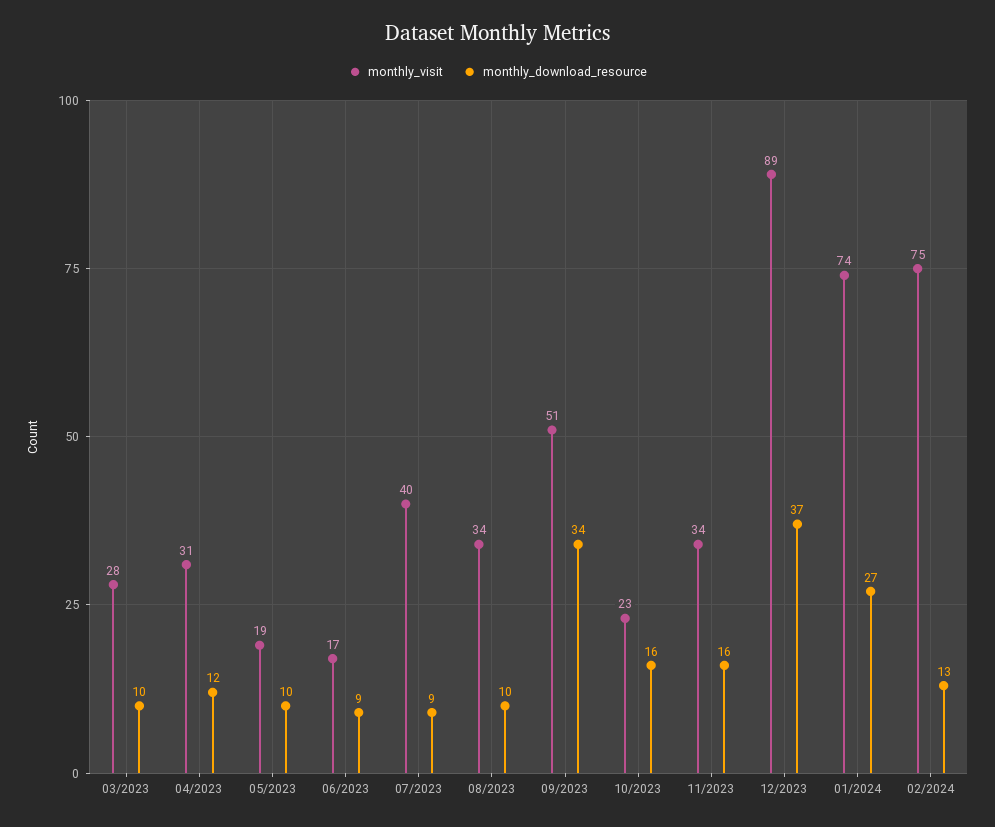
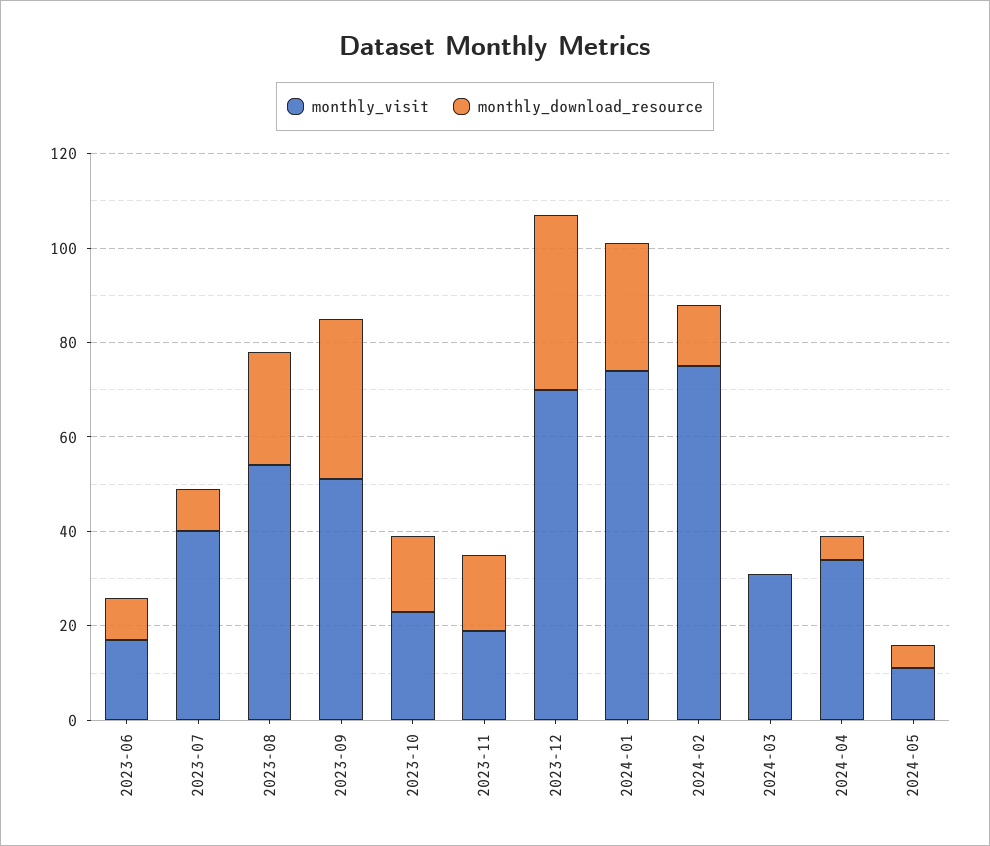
monthly_visit, 03/2023: 28 -> none
monthly_download_resource, 03/2023: 10 -> none
monthly_visit, 04/2023: 31 -> none
monthly_download_resource, 04/2023: 12 -> none
monthly_visit, 05/2023: 19 -> none
monthly_download_resource, 05/2023: 10 -> none
monthly_visit, 08/2023: 34 -> 55
monthly_download_resource, 08/2023: 10 -> 25
monthly_visit, 11/2023: 34 -> 20
monthly_visit, 12/2023: 89 -> 70
monthly_visit, 2024-03: none -> 30
monthly_download_resource, 2024-03: none -> 0
monthly_visit, 2024-04: none -> 35
monthly_download_resource, 2024-04: none -> 5
monthly_visit, 2024-05: none -> 10
monthly_download_resource, 2024-05: none -> 5

